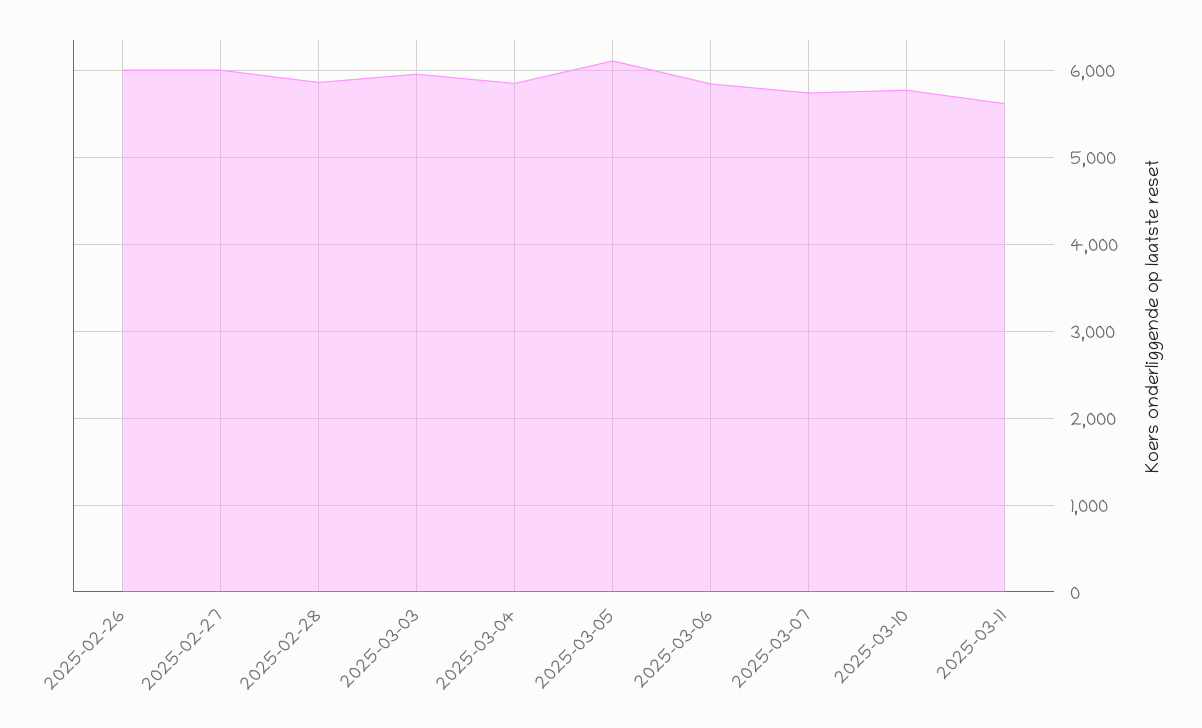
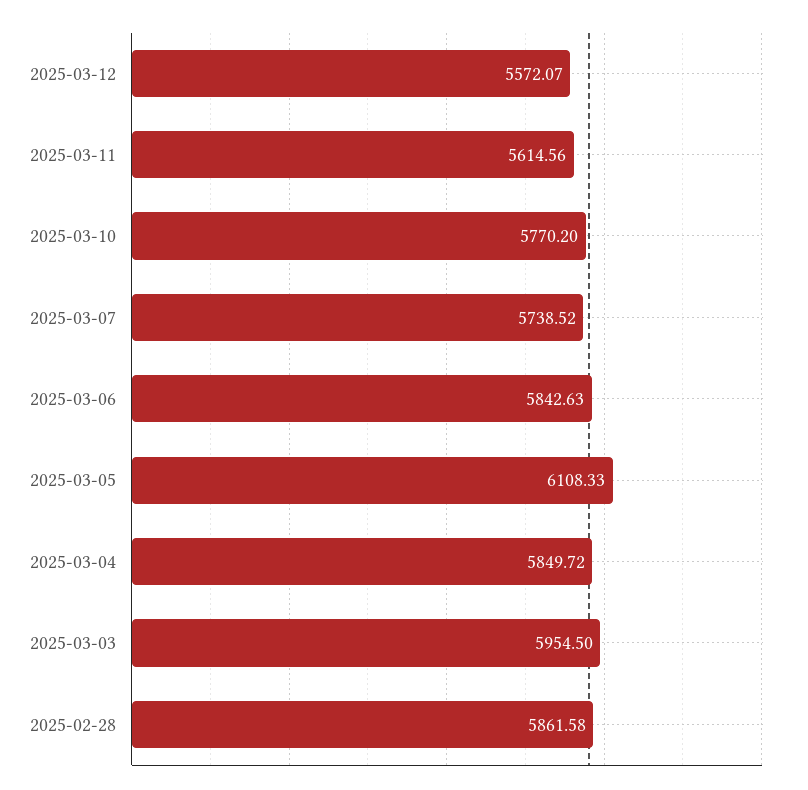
2025-02-26: 6000 -> none
2025-02-27: 6000 -> none
2025-03-12: none -> 5572.07

